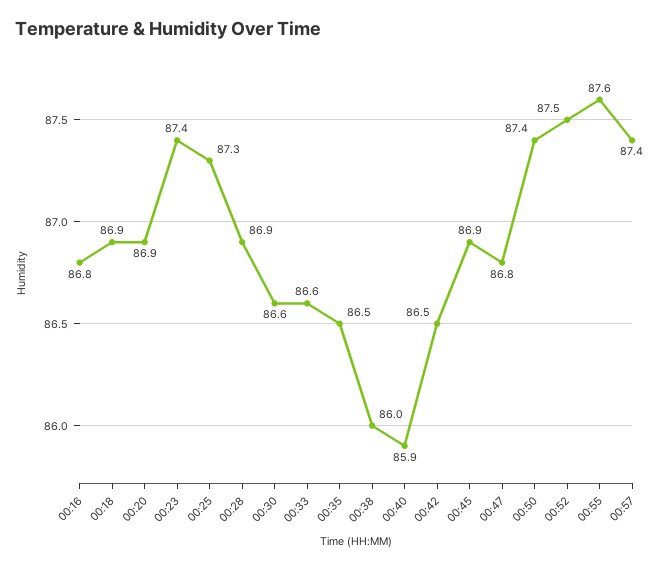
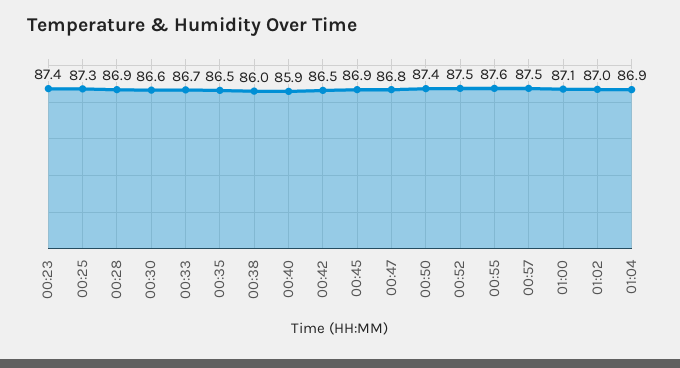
00:16: 86.8 -> none
00:18: 86.9 -> none
00:20: 86.9 -> none
00:33: 86.6 -> 86.7
00:57: 87.4 -> 87.5
01:00: none -> 87.1
01:02: none -> 87
01:04: none -> 86.9

